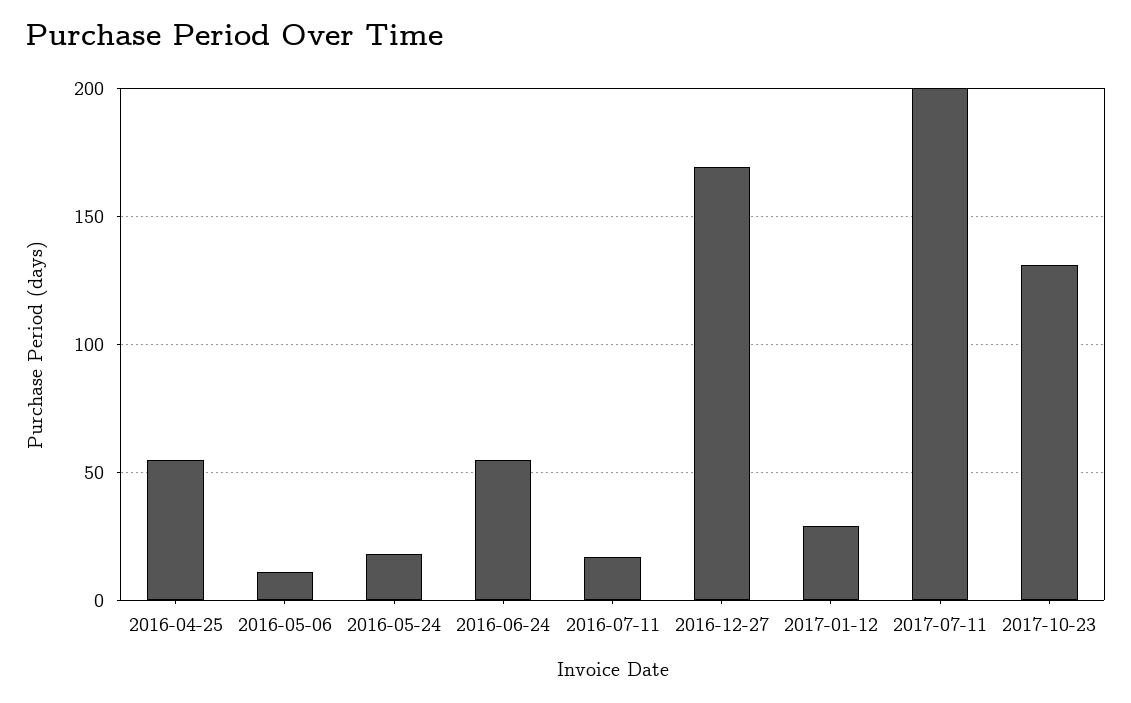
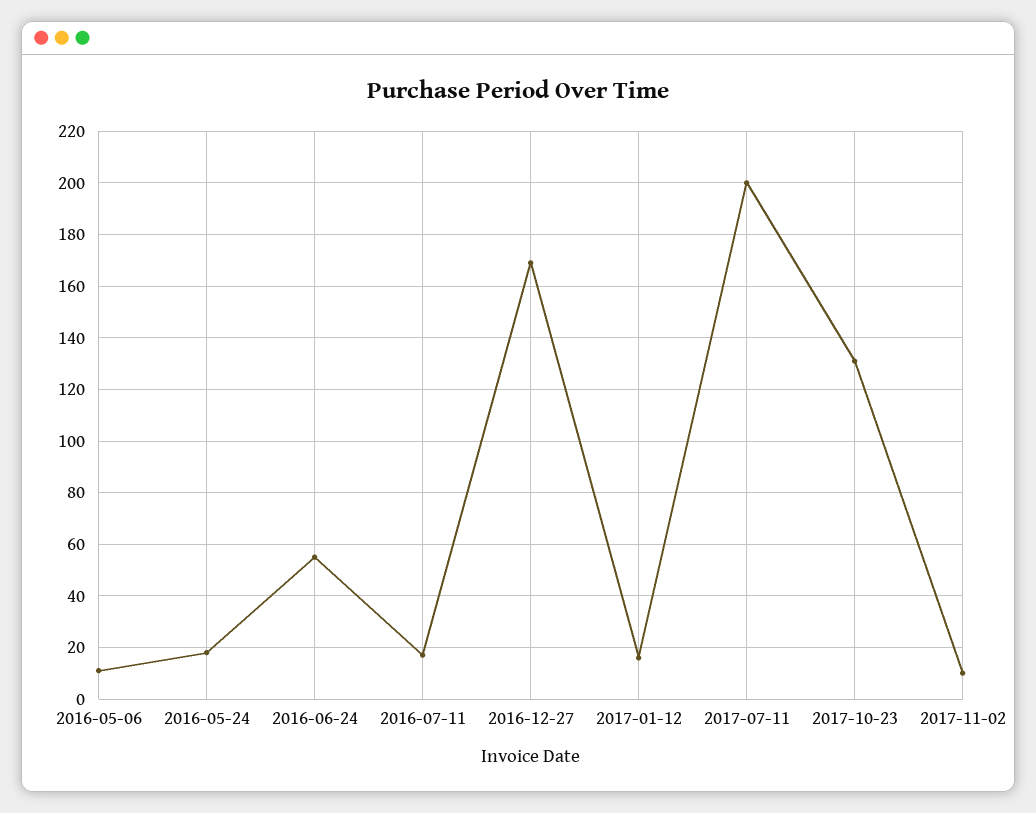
2016-04-25: 55 -> none
2017-01-12: 30 -> 15
2017-11-02: none -> 10

